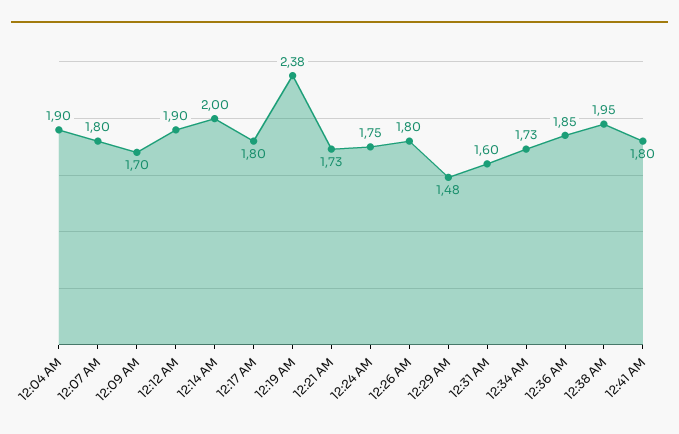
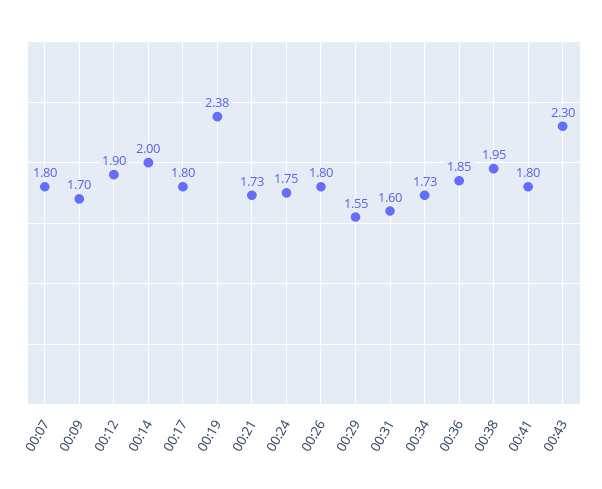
12:04 AM: 1.9 -> none
12:29 AM: 1.48 -> 1.55
00:43: none -> 2.3

